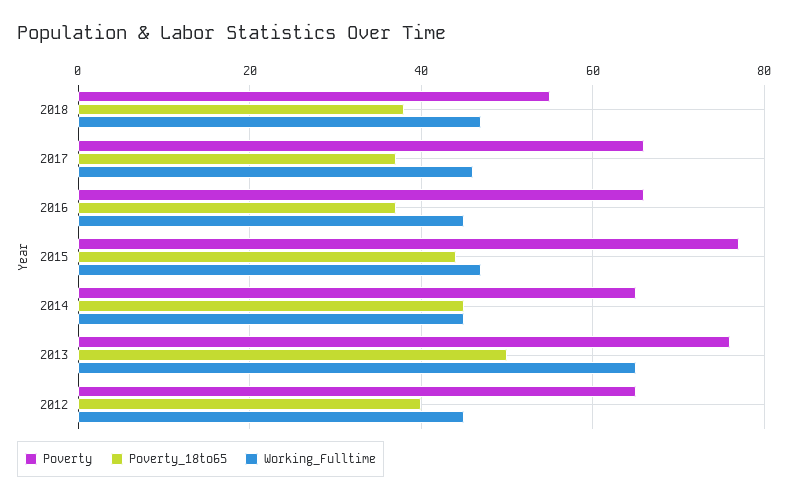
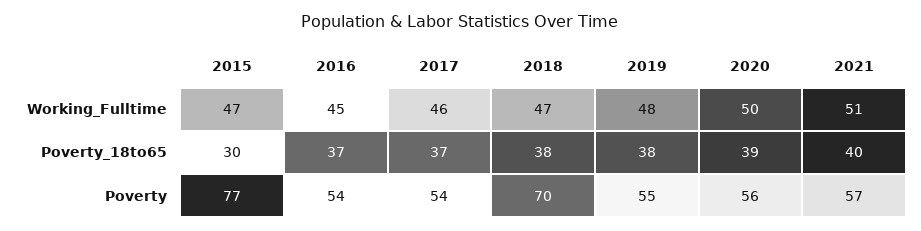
Poverty, 2018: 55 -> 70
Poverty, 2017: 65 -> 54
Poverty, 2016: 65 -> 54
Poverty_18to65, 2015: 45 -> 30
Poverty, 2014: 65 -> none
Poverty_18to65, 2014: 45 -> none
Working_Fulltime, 2014: 45 -> none
Poverty, 2013: 75 -> none
Poverty_18to65, 2013: 50 -> none
Working_Fulltime, 2013: 65 -> none
Poverty, 2012: 65 -> none
Poverty_18to65, 2012: 40 -> none
Working_Fulltime, 2012: 45 -> none
Working_Fulltime, 2019: none -> 48
Working_Fulltime, 2020: none -> 50
Working_Fulltime, 2021: none -> 51
Poverty_18to65, 2019: none -> 38
Poverty_18to65, 2020: none -> 39
Poverty_18to65, 2021: none -> 40
Poverty, 2019: none -> 55
Poverty, 2020: none -> 56
Poverty, 2021: none -> 57

